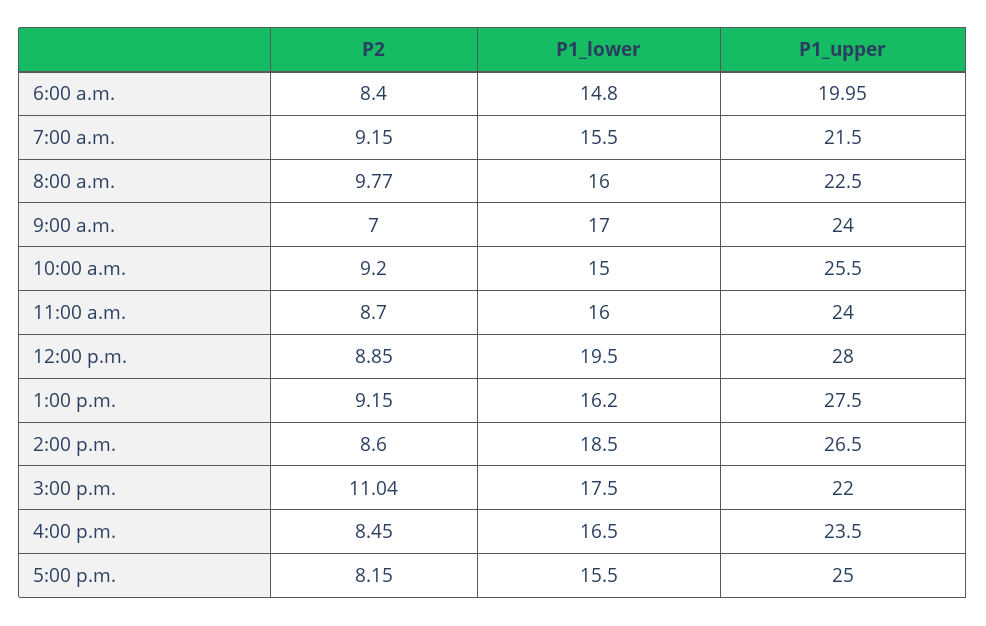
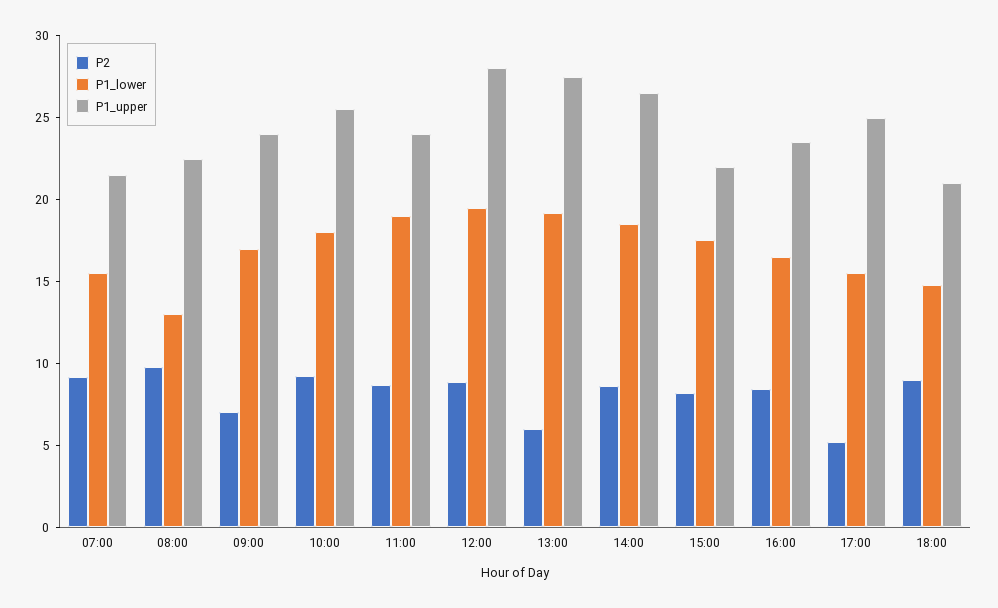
P2, 6:00 a.m.: 8.4 -> none
P1_lower, 6:00 a.m.: 14.8 -> none
P1_upper, 6:00 a.m.: 19.95 -> none
P1_lower, 8:00 a.m.: 16 -> 13
P1_lower, 10:00 a.m.: 15 -> 18
P1_lower, 11:00 a.m.: 16 -> 19
P2, 1:00 p.m.: 9.15 -> 6
P1_lower, 1:00 p.m.: 16.2 -> 19
P2, 3:00 p.m.: 11.04 -> 8
P2, 5:00 p.m.: 8.15 -> 5
P2, 18:00: none -> 9
P1_lower, 18:00: none -> 15
P1_upper, 18:00: none -> 21

